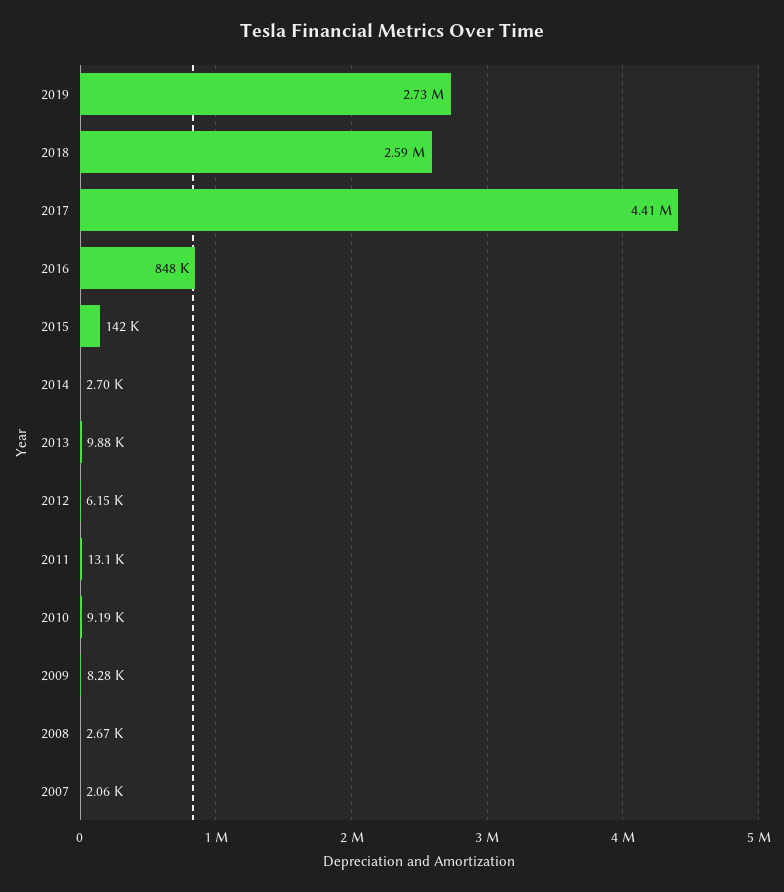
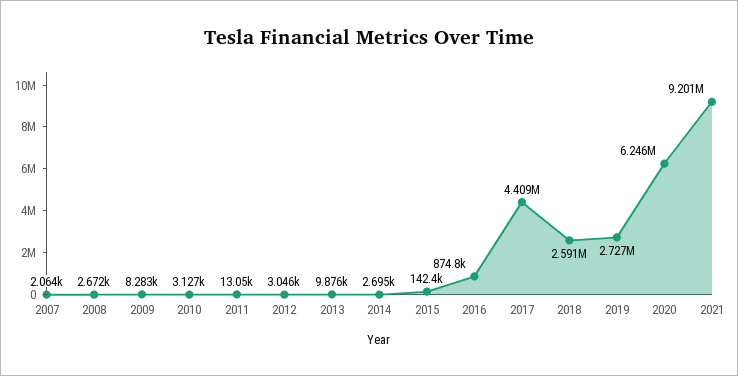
2016: 848000 -> 874800
2012: 6150 -> 3046
2010: 9190 -> 3127
2020: none -> 6246000
2021: none -> 9201000

